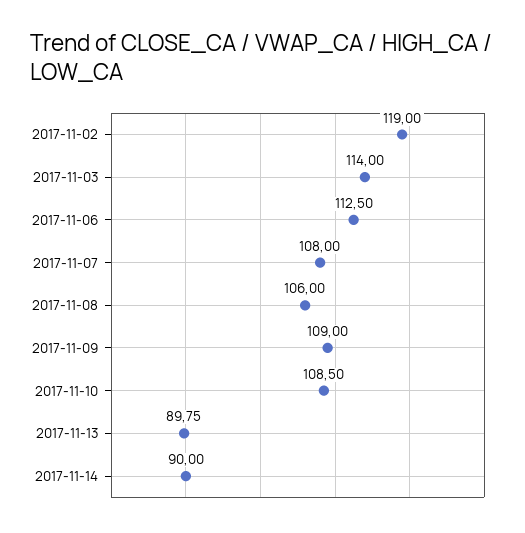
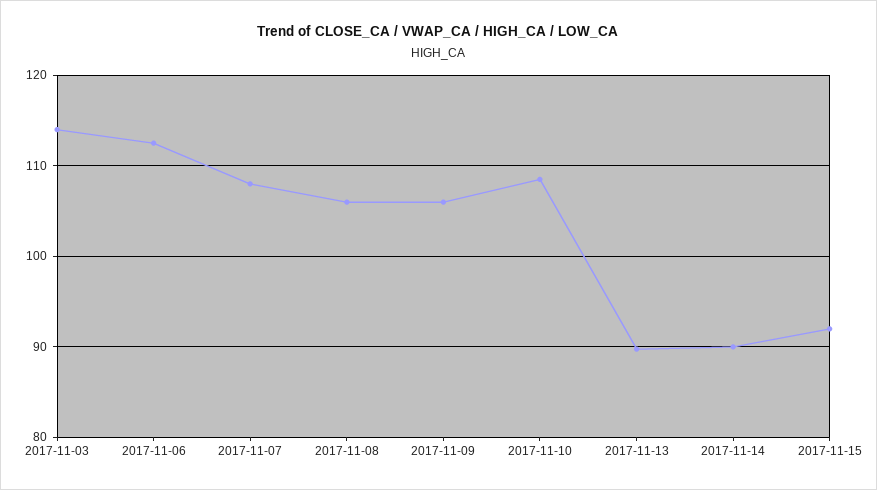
2017-11-02: 119 -> none
2017-11-09: 109 -> 106
2017-11-15: none -> 92

